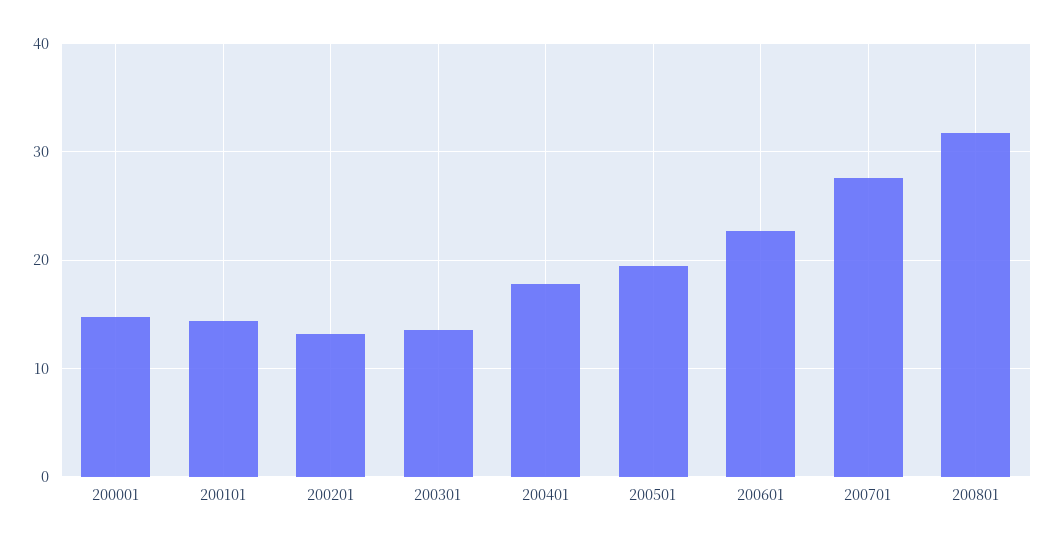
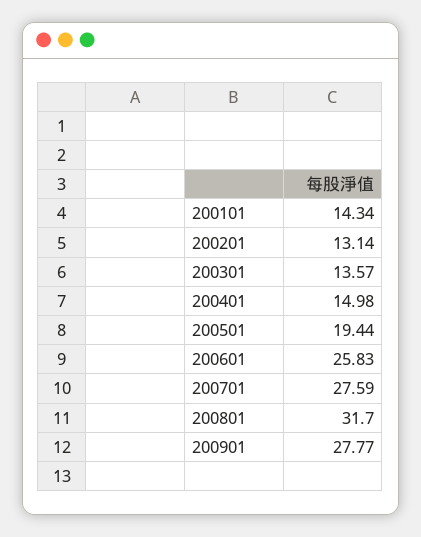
200001: 15 -> none
200401: 18 -> 14.98
200601: 23 -> 25.83
200901: none -> 27.77

